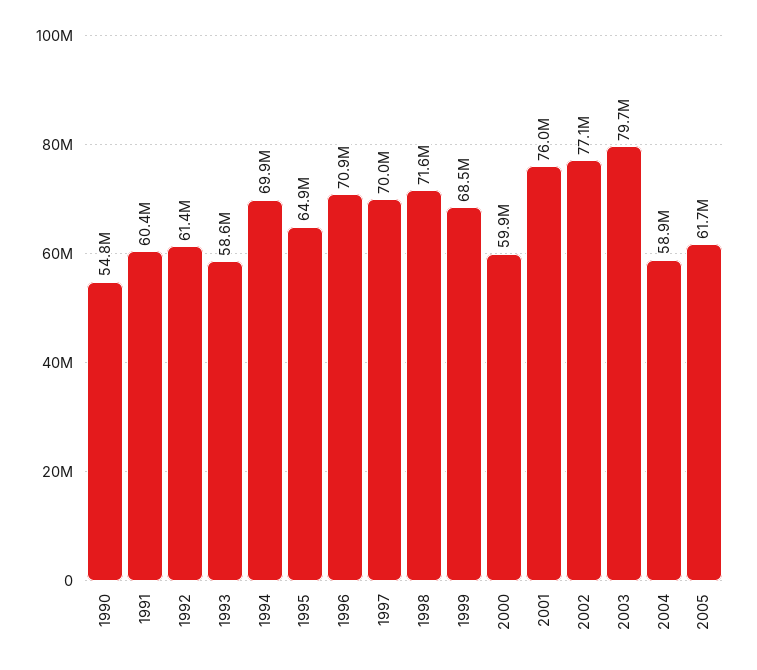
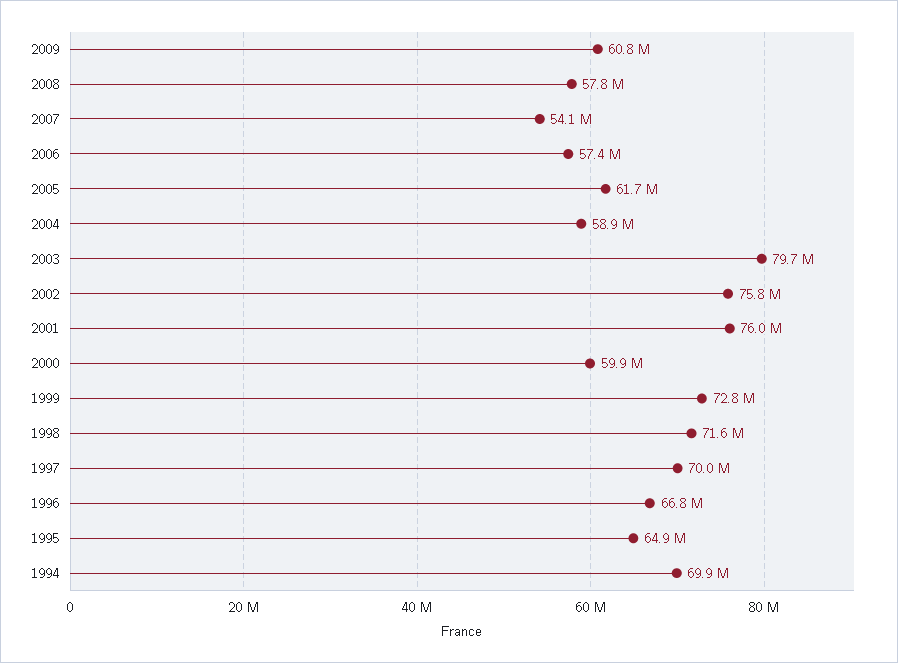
1990: 54800000 -> none
1991: 60400000 -> none
1992: 61400000 -> none
1993: 58600000 -> none
1996: 70900000 -> 66800000
1999: 68500000 -> 72800000
2002: 77100000 -> 75800000
2009: none -> 60800000
2008: none -> 57800000
2007: none -> 54100000
2006: none -> 57400000

